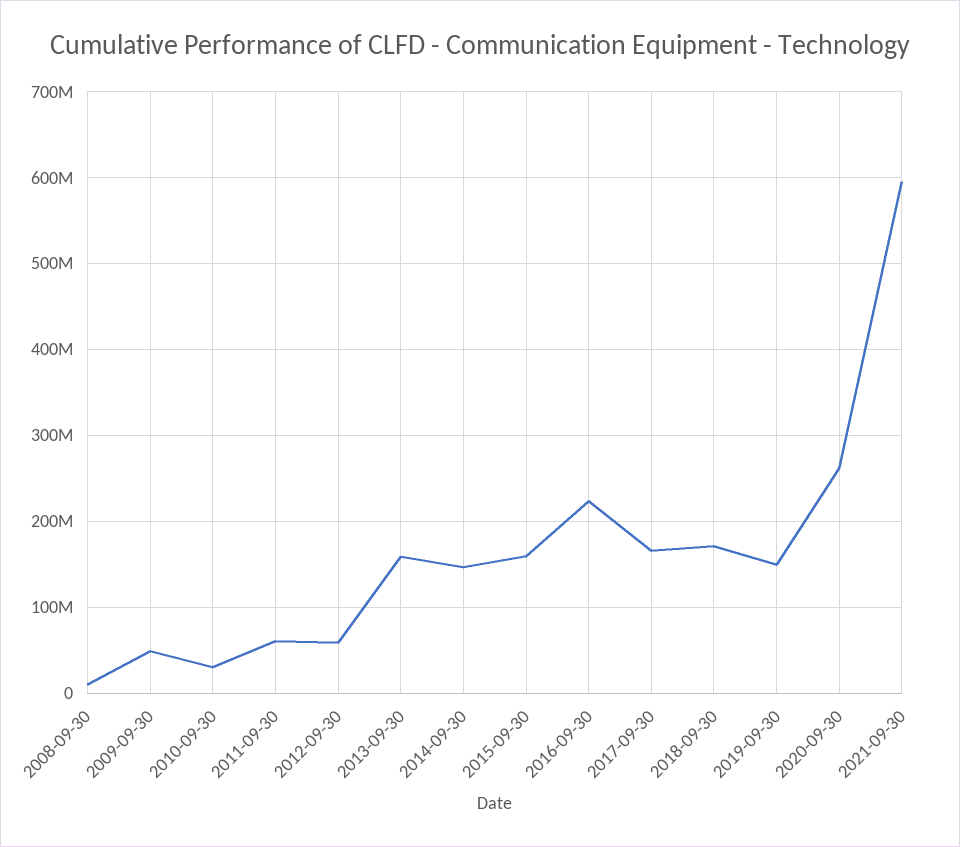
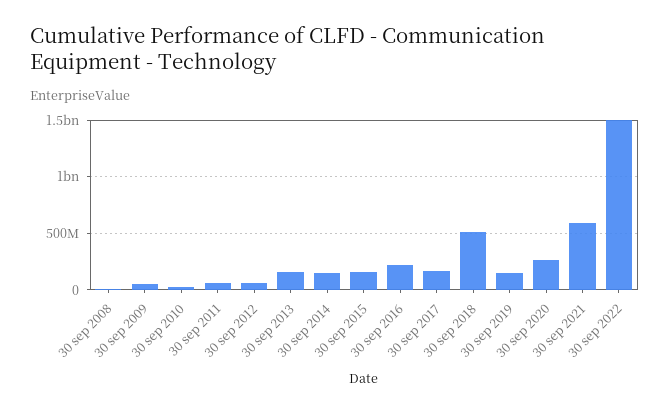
2018-09-30: 170000000 -> 500000000
30 sep 2022: none -> 1500000000

